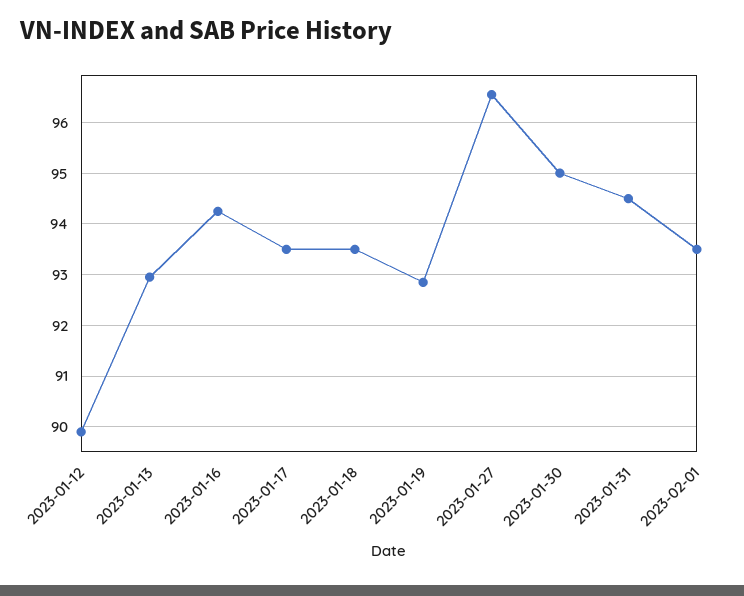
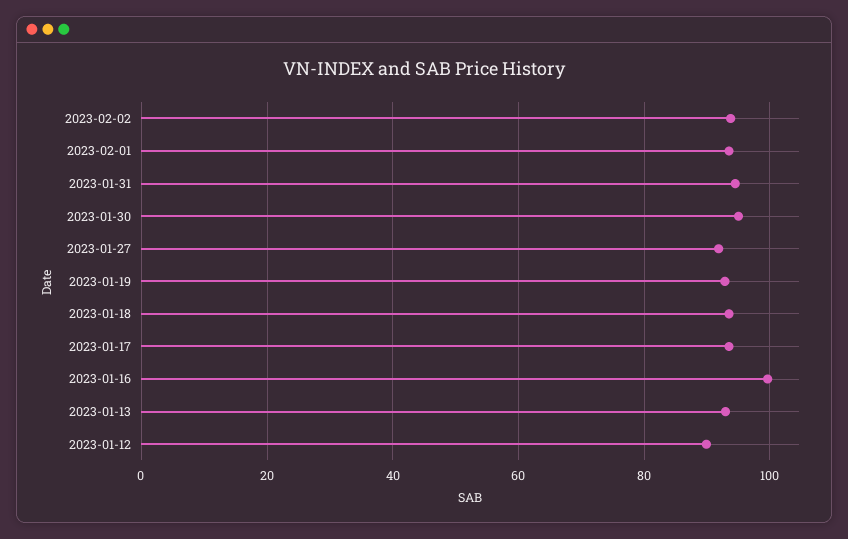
2023-01-16: 94.2 -> 100
2023-01-27: 96.6 -> 92
2023-02-02: none -> 94

